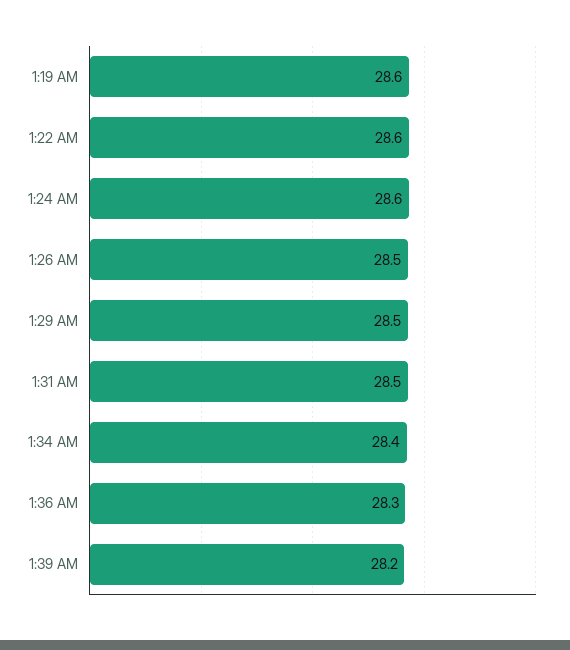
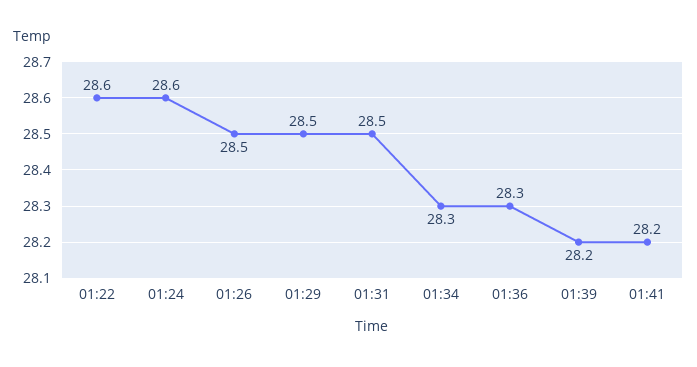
1:19 AM: 28.6 -> none
1:34 AM: 28.4 -> 28.3
01:41: none -> 28.2

